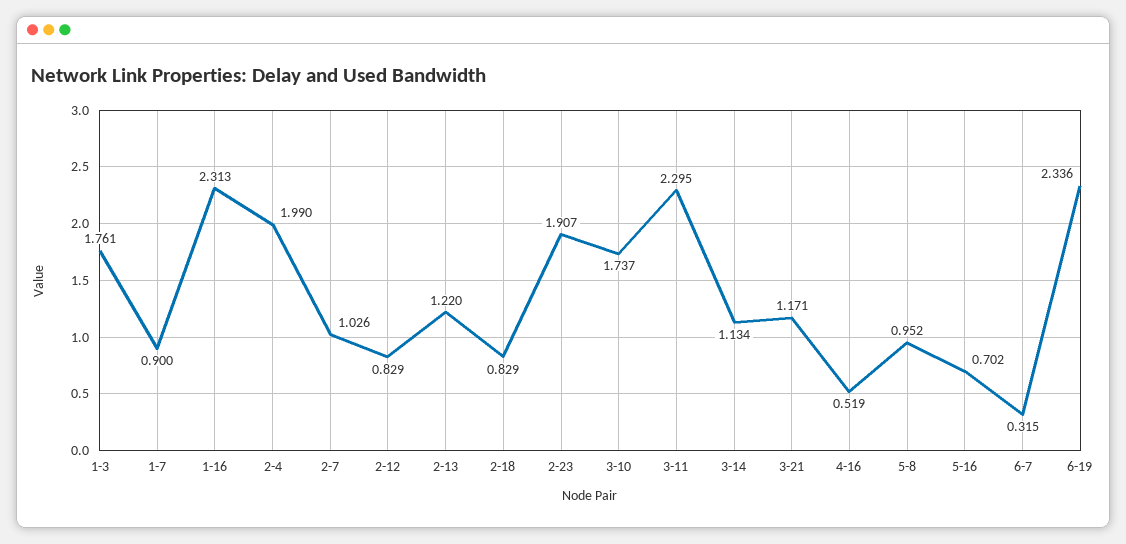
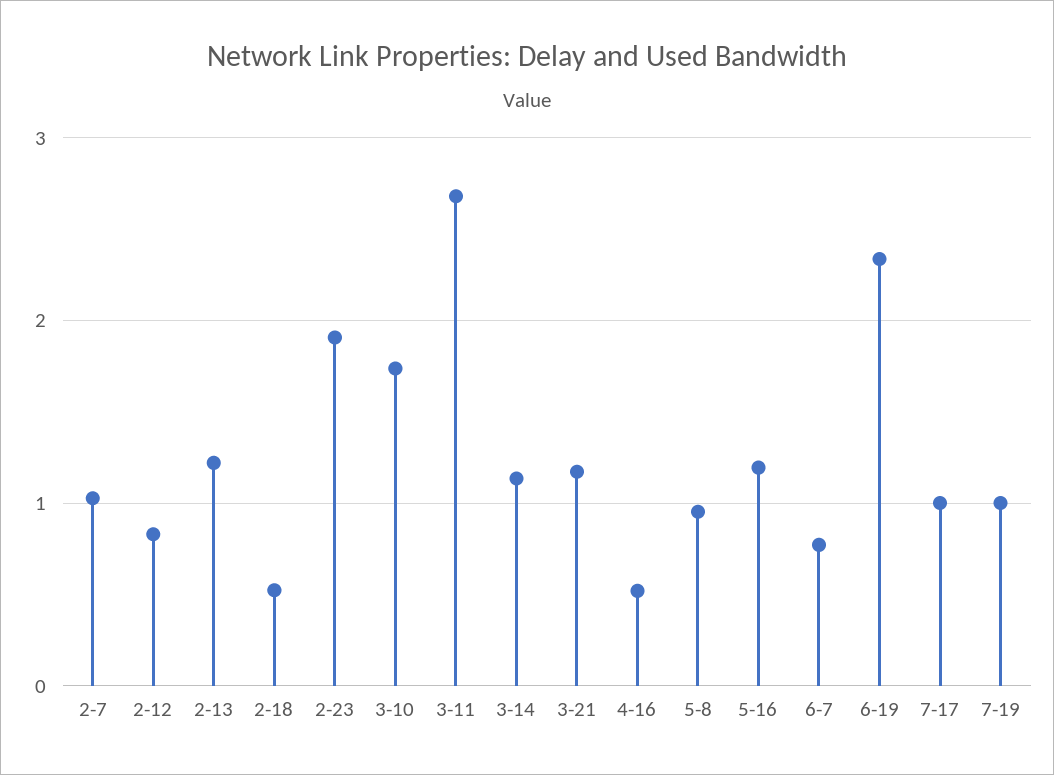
1-3: 1.761 -> none
1-7: 0.9 -> none
1-16: 2.313 -> none
2-4: 1.99 -> none
2-18: 0.829 -> 0.5
3-11: 2.295 -> 2.7
5-16: 0.702 -> 1.2
6-7: 0.315 -> 0.8
7-17: none -> 1
7-19: none -> 1

